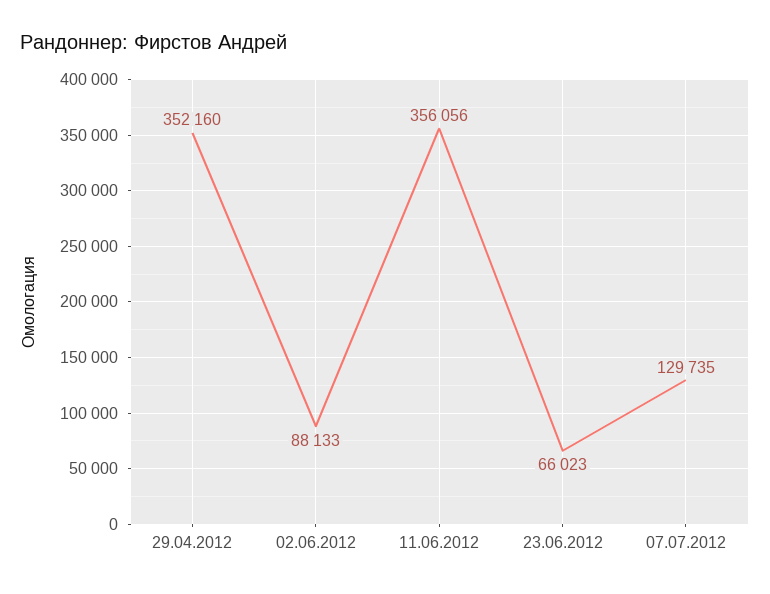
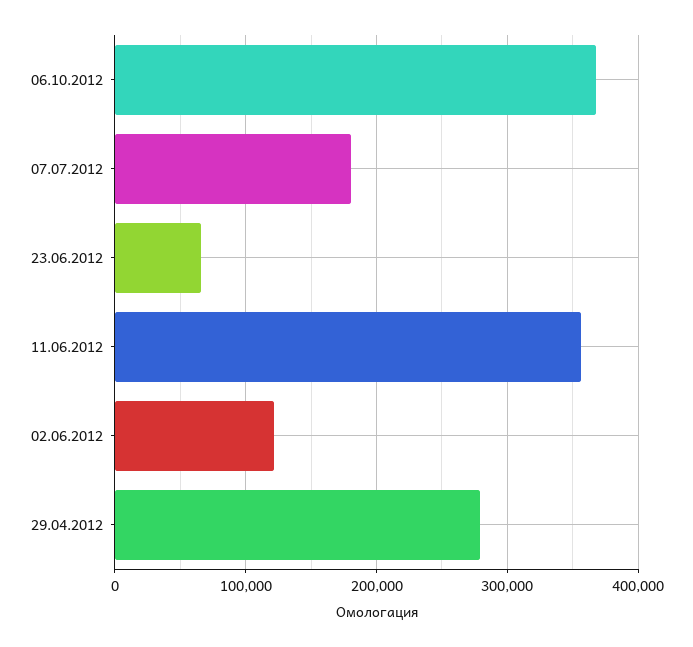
29.04.2012: 352160 -> 280000
02.06.2012: 88133 -> 120000
07.07.2012: 129735 -> 180000
06.10.2012: none -> 370000

